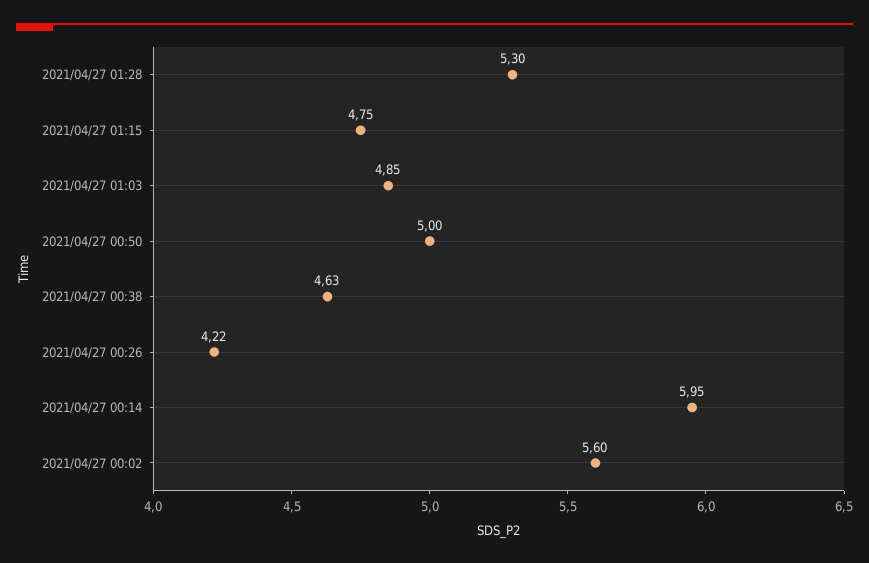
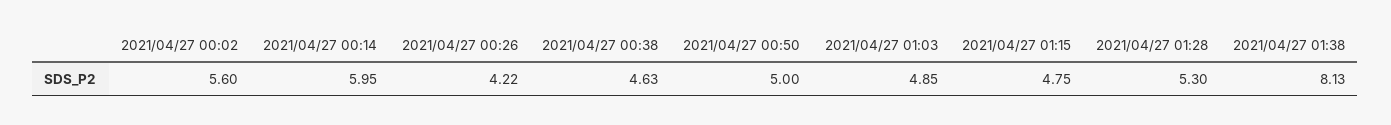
2021/04/27 01:38: none -> 8.13

